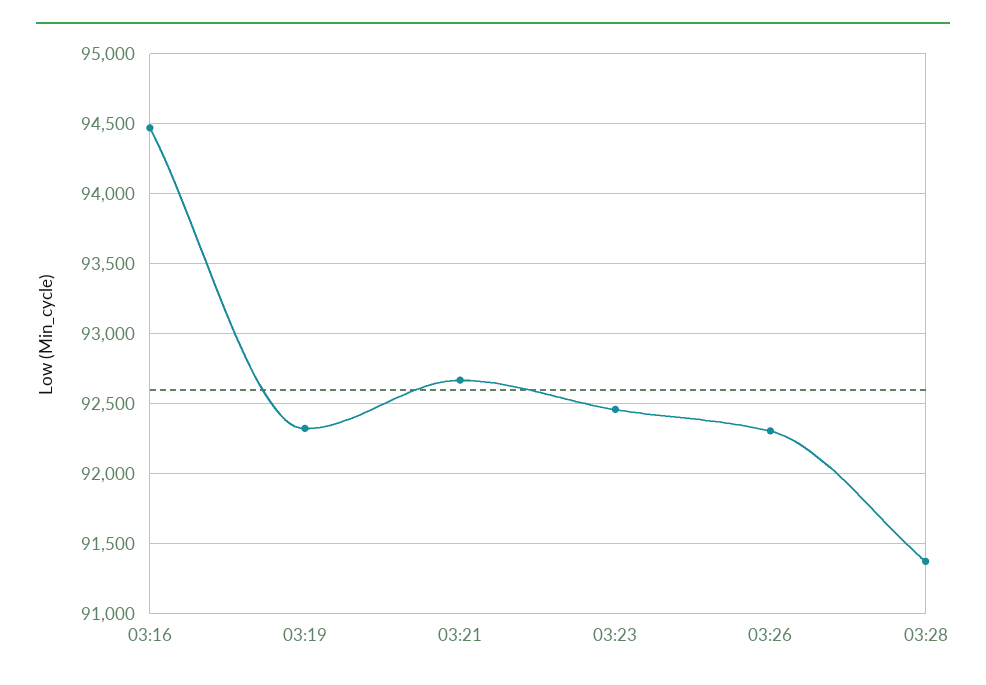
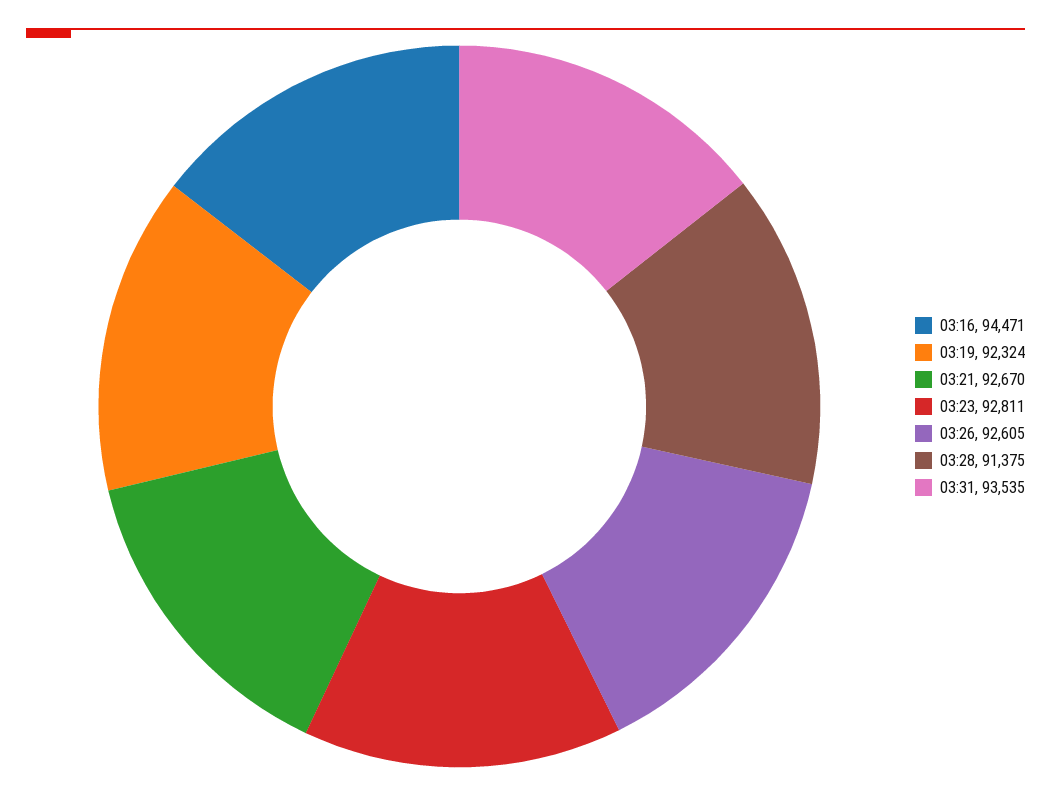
03:23: 92450 -> 92811
03:26: 92300 -> 92605
03:31: none -> 93535

